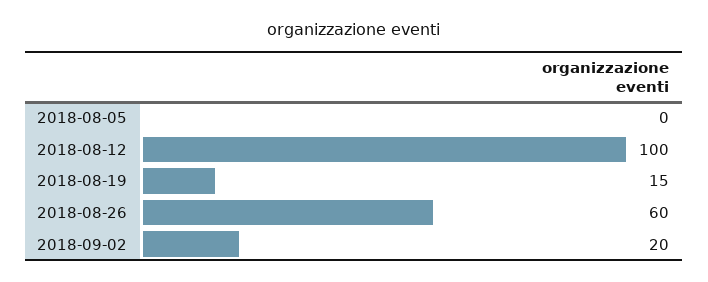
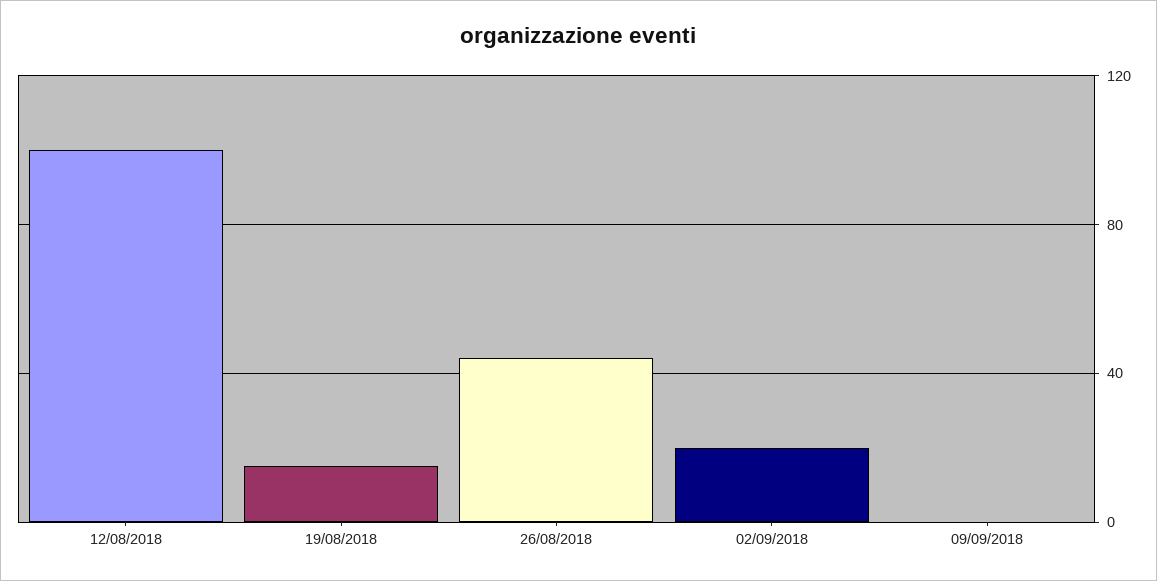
2018-08-05: 0 -> none
2018-08-26: 60 -> 45
09/09/2018: none -> 0

